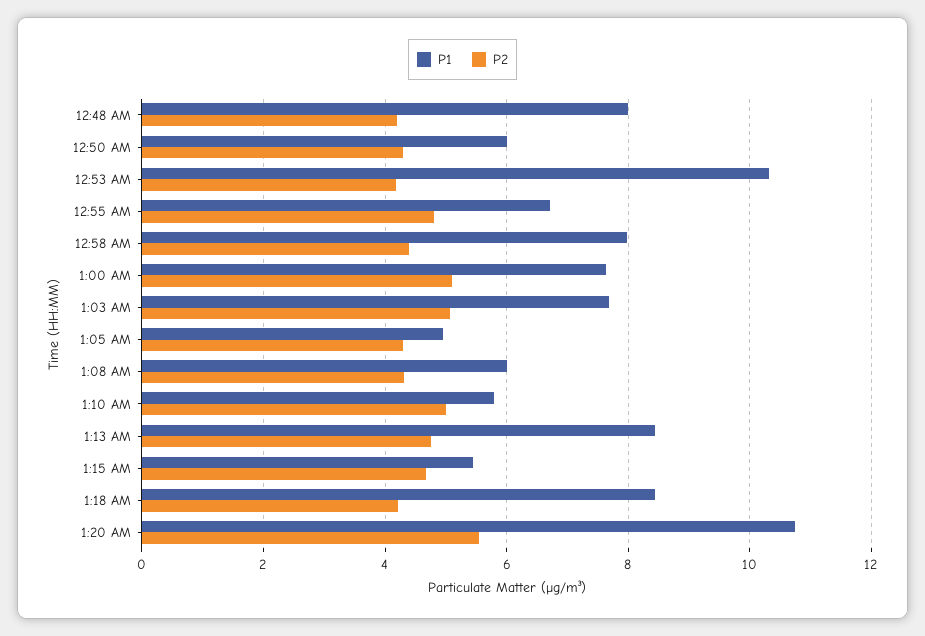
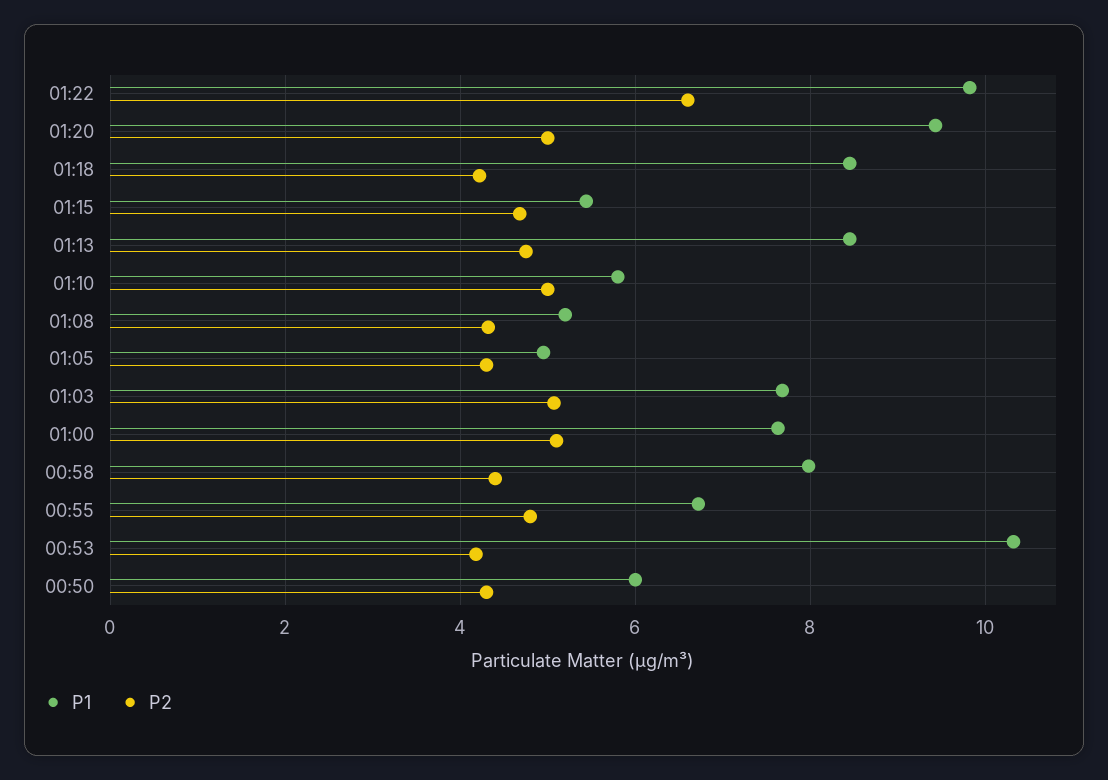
P1, 12:48 AM: 8 -> none
P2, 12:48 AM: 4.2 -> none
P1, 1:08 AM: 6 -> 5.2
P1, 1:20 AM: 10.8 -> 9.4
P2, 1:20 AM: 5.6 -> 5
P1, 01:22: none -> 9.8
P2, 01:22: none -> 6.6

